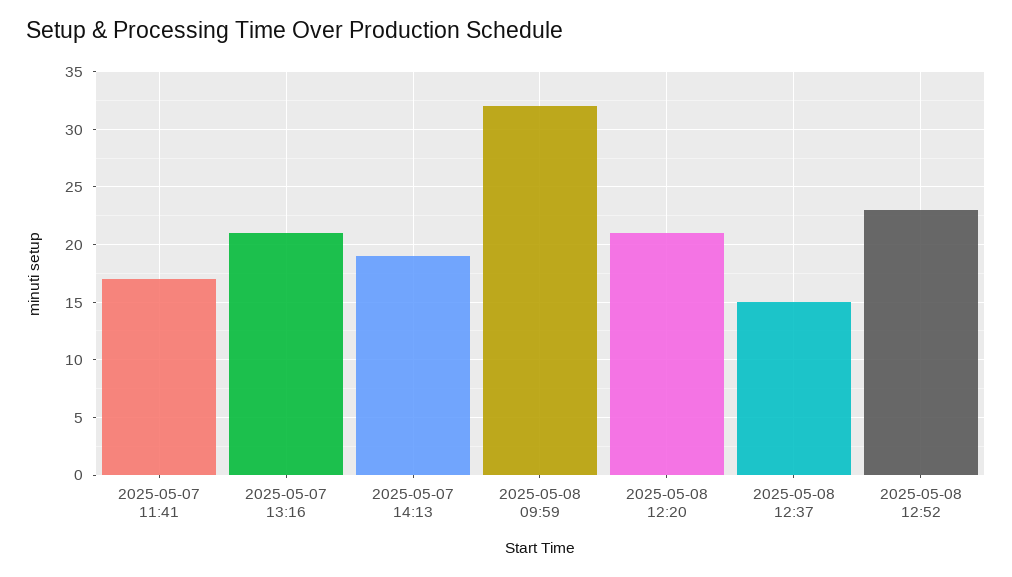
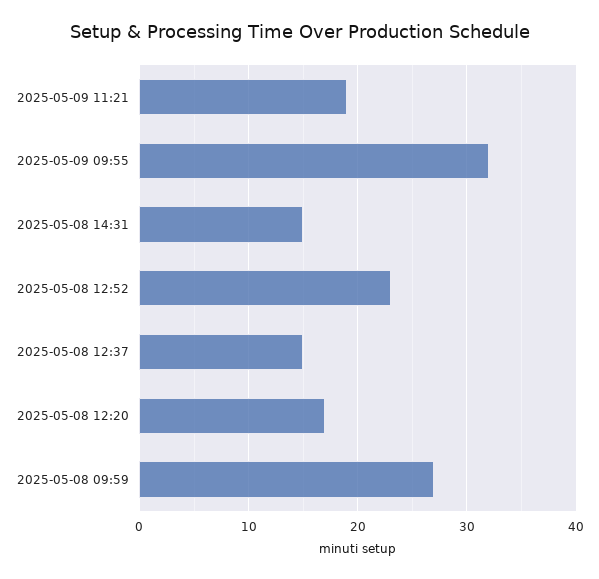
2025-05-07 11:41: 17 -> none
2025-05-07 13:16: 21 -> none
2025-05-07 14:13: 19 -> none
2025-05-08 09:59: 32 -> 27
2025-05-08 12:20: 21 -> 17
2025-05-09 11:21: none -> 19
2025-05-09 09:55: none -> 32
2025-05-08 14:31: none -> 15

